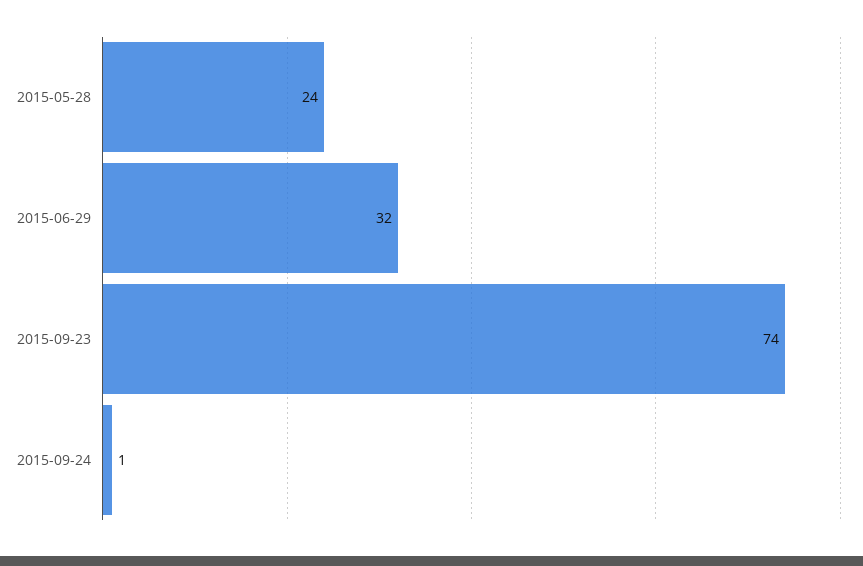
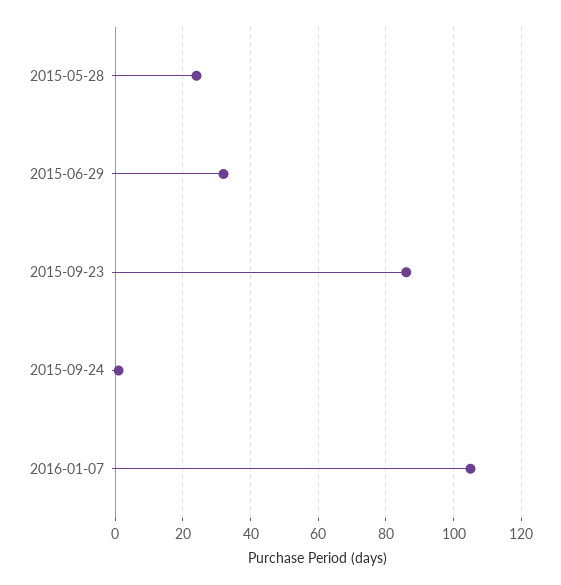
2015-09-23: 74 -> 85
2016-01-07: none -> 105

